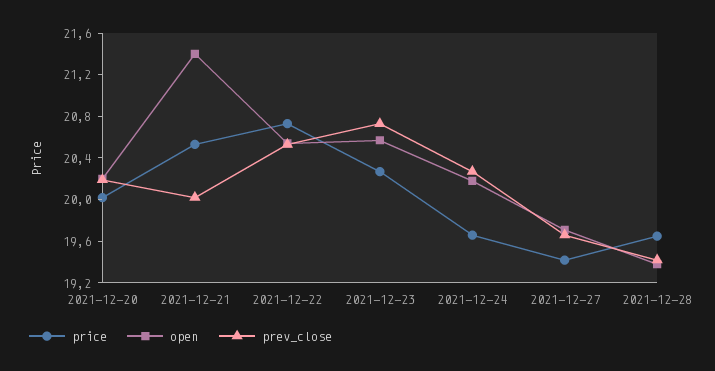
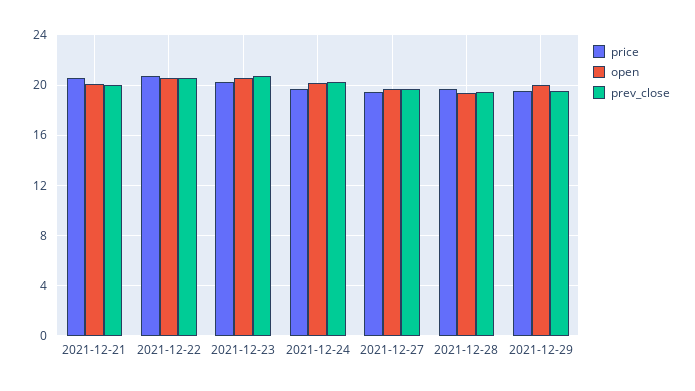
price, 2021-12-20: 20 -> none
open, 2021-12-20: 20.2 -> none
prev_close, 2021-12-20: 20.2 -> none
open, 2021-12-21: 21.4 -> 20
price, 2021-12-29: none -> 19.5
open, 2021-12-29: none -> 20
prev_close, 2021-12-29: none -> 19.5

